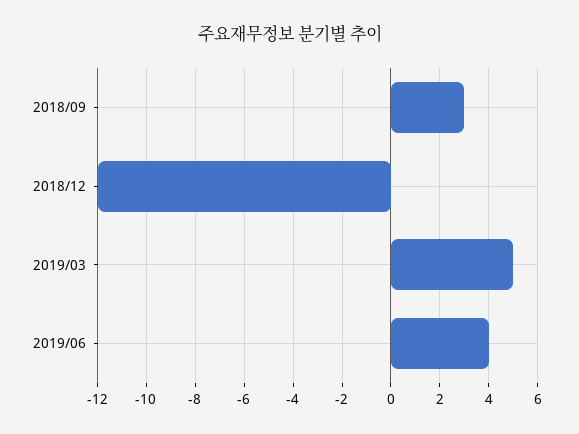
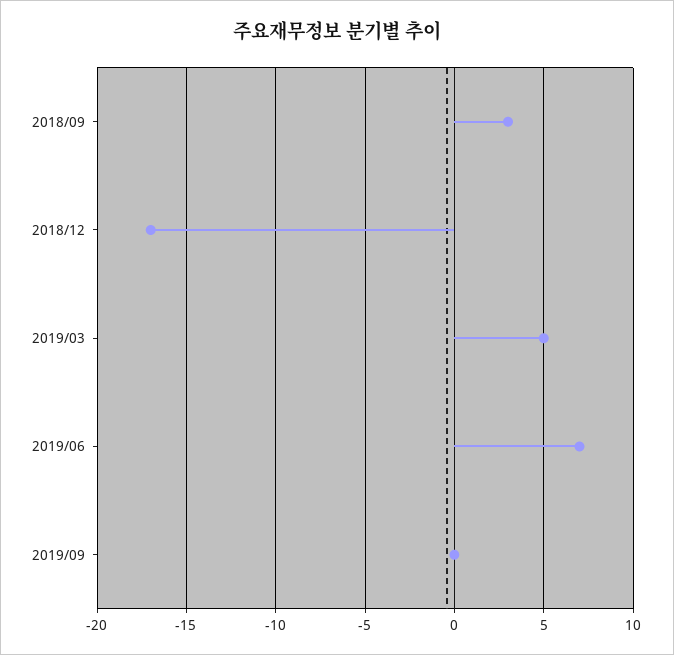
2018/12: -12 -> -17
2019/06: 4 -> 7
2019/09: none -> 0

